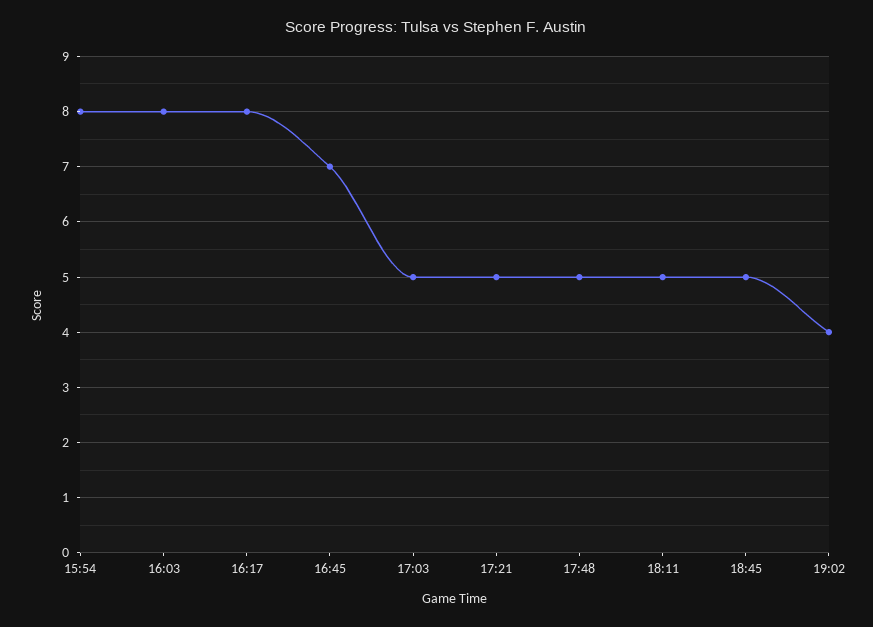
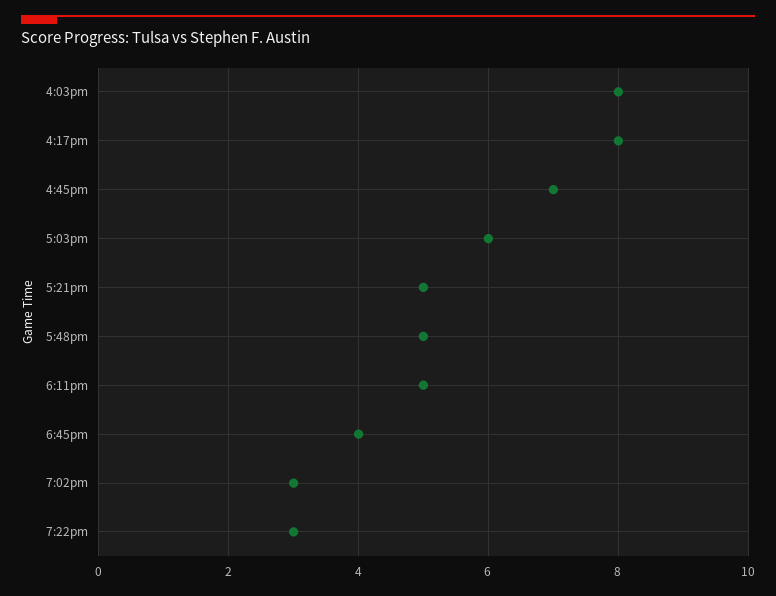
15:54: 8 -> none
17:03: 5 -> 6
18:45: 5 -> 4
19:02: 4 -> 3
7:22pm: none -> 3

